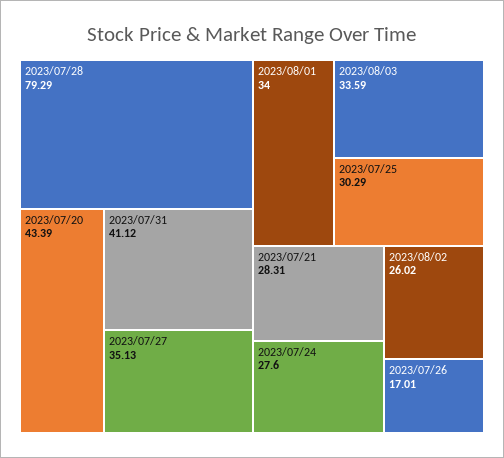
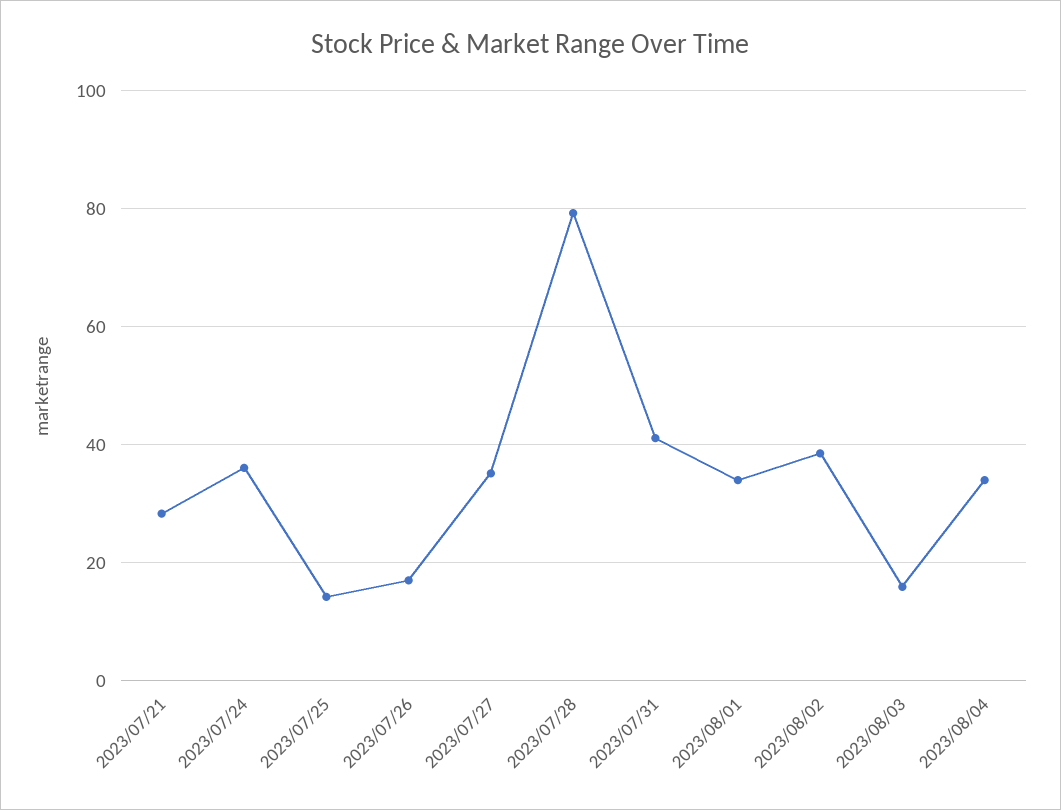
2023/07/20: 43.39 -> none
2023/08/03: 33.59 -> 16
2023/07/25: 30.29 -> 14
2023/07/24: 27.6 -> 36
2023/08/02: 26.02 -> 38
2023/08/04: none -> 34

